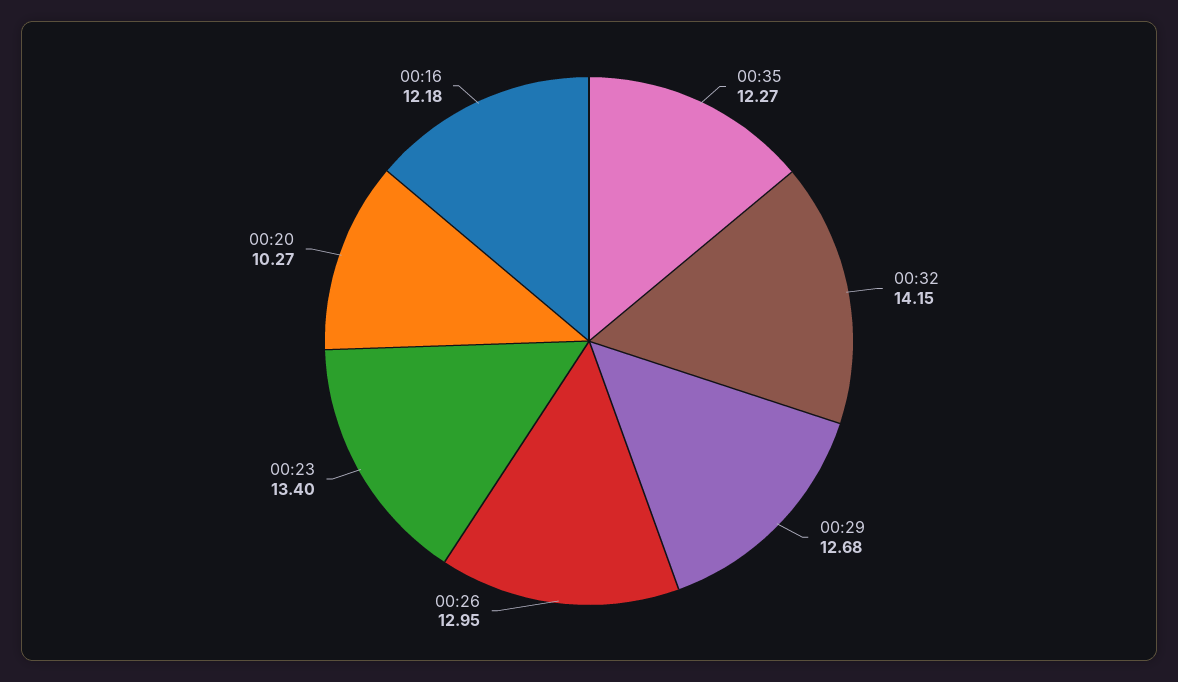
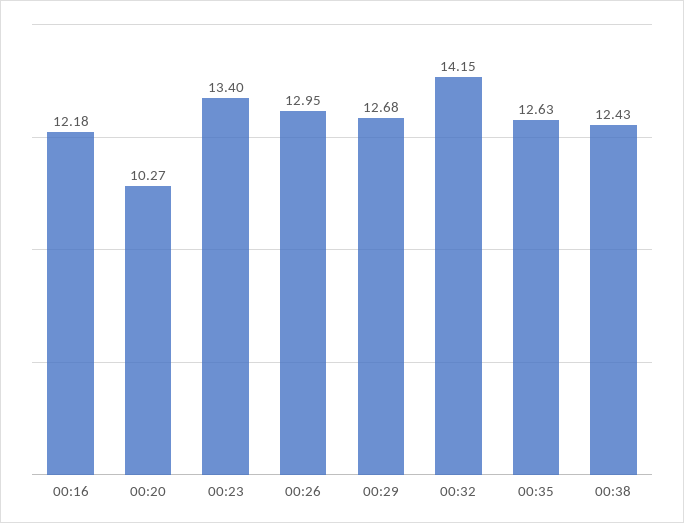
00:35: 12.27 -> 12.63
00:38: none -> 12.43

